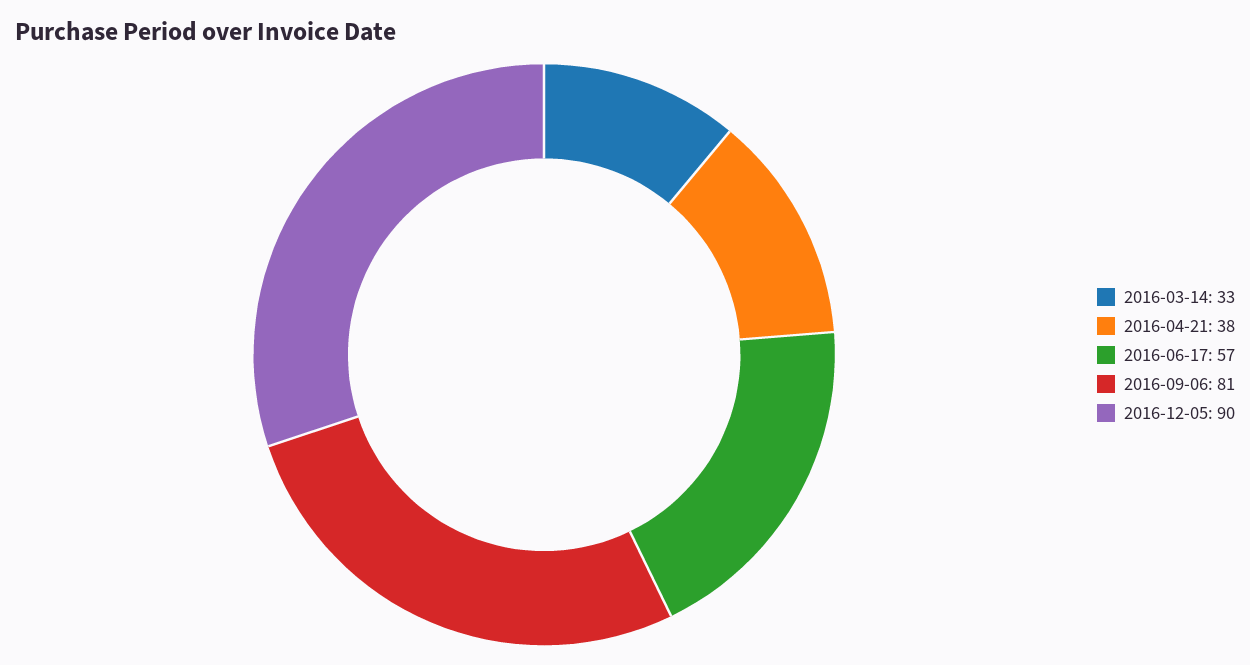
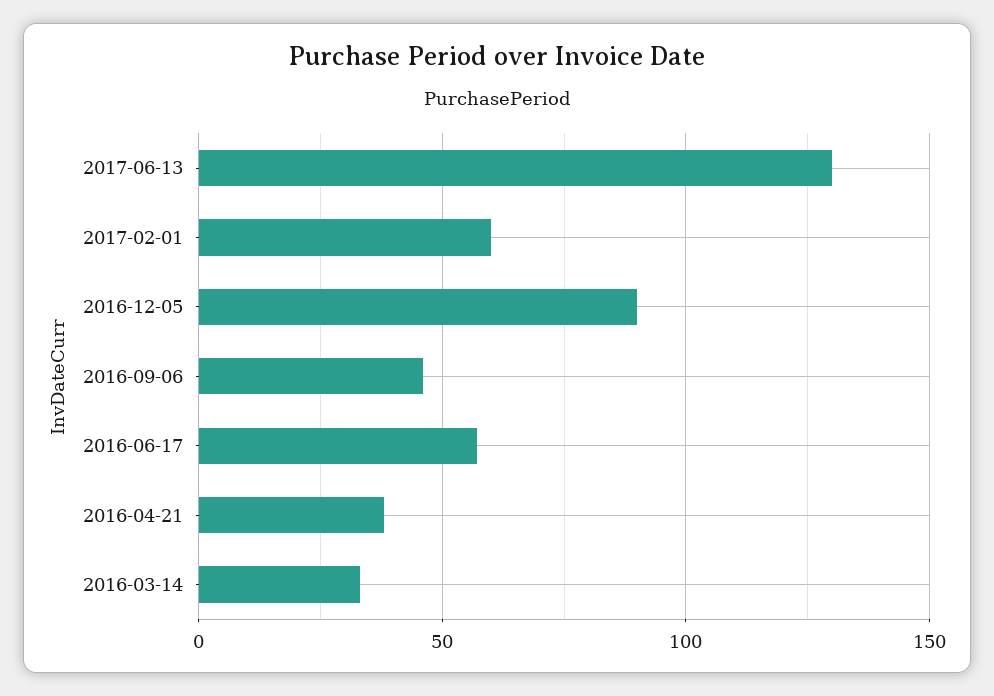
2016-09-06: 81 -> 45
2017-06-13: none -> 130
2017-02-01: none -> 60

